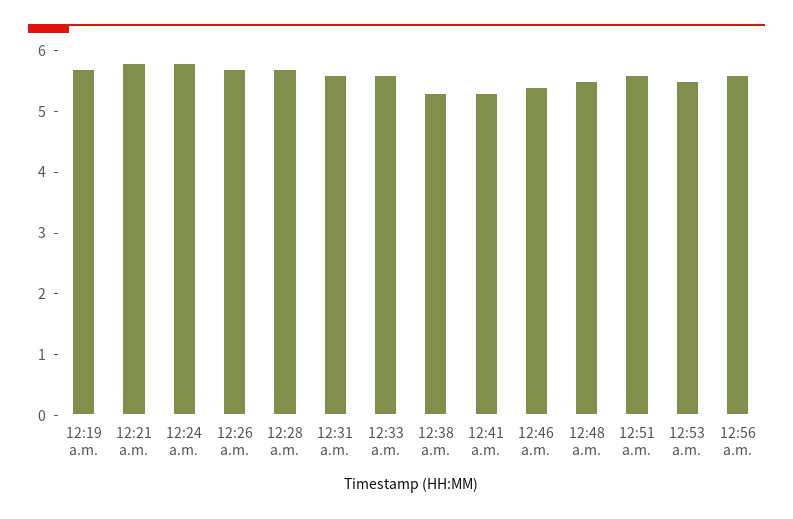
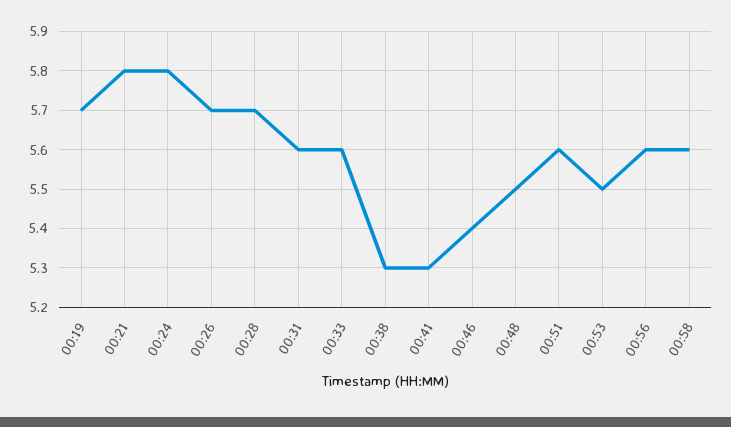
00:58: none -> 5.6

